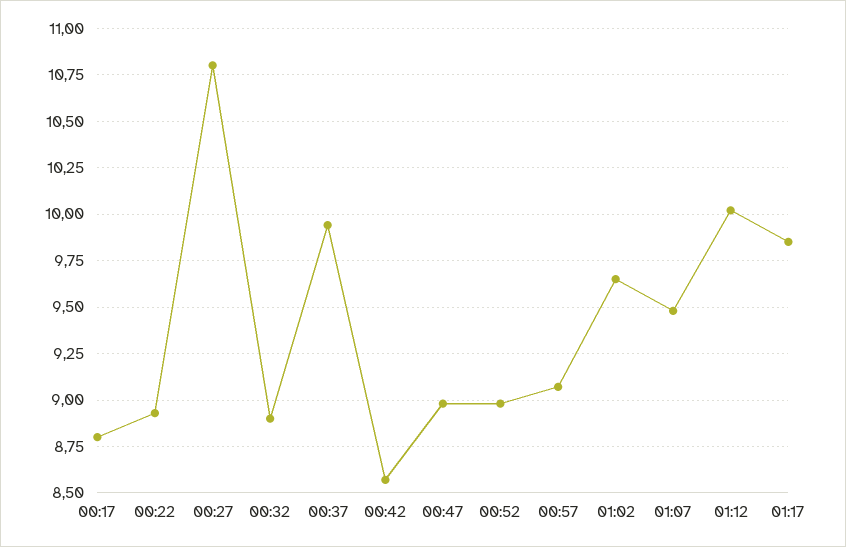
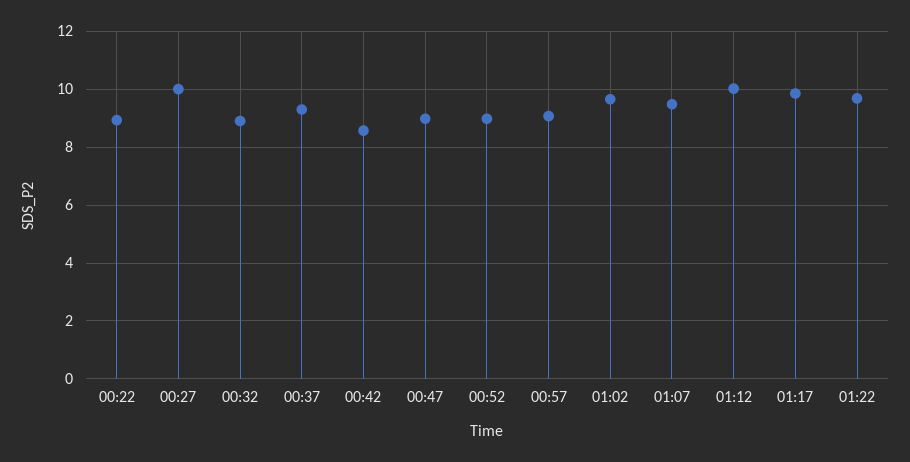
00:17: 8.8 -> none
00:27: 10.8 -> 10
00:37: 9.95 -> 9.25
01:22: none -> 9.75

